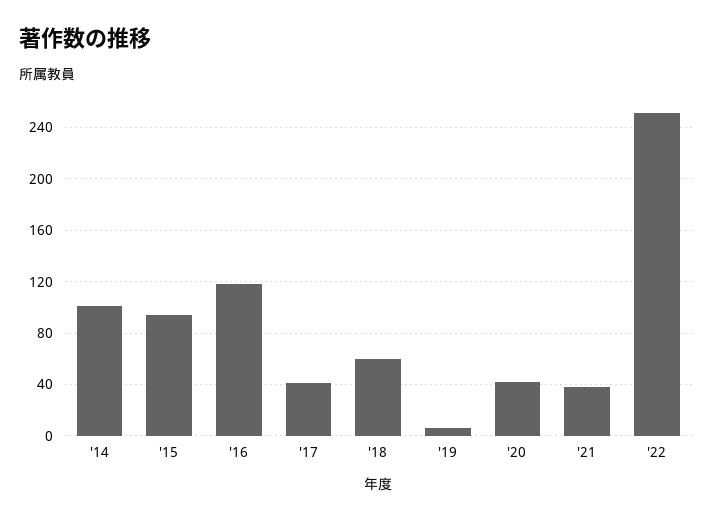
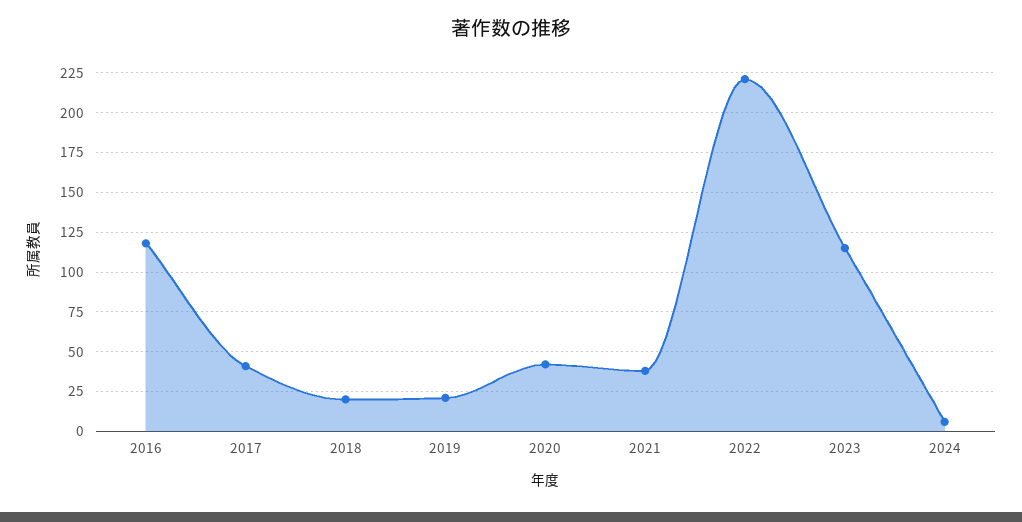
'14: 100 -> none
'15: 95 -> none
'18: 60 -> 20
'19: 5 -> 20
'22: 250 -> 220
2023: none -> 115
2024: none -> 5

